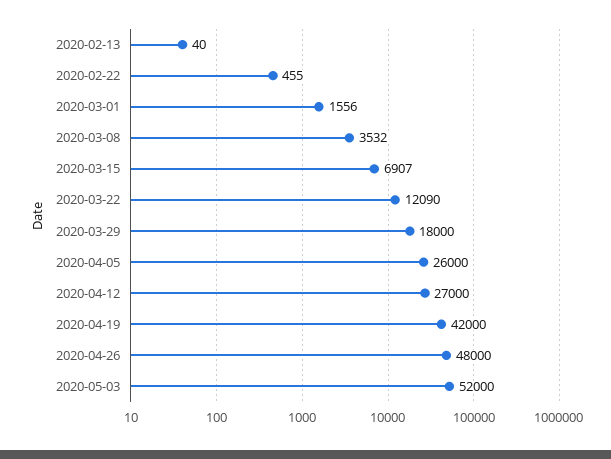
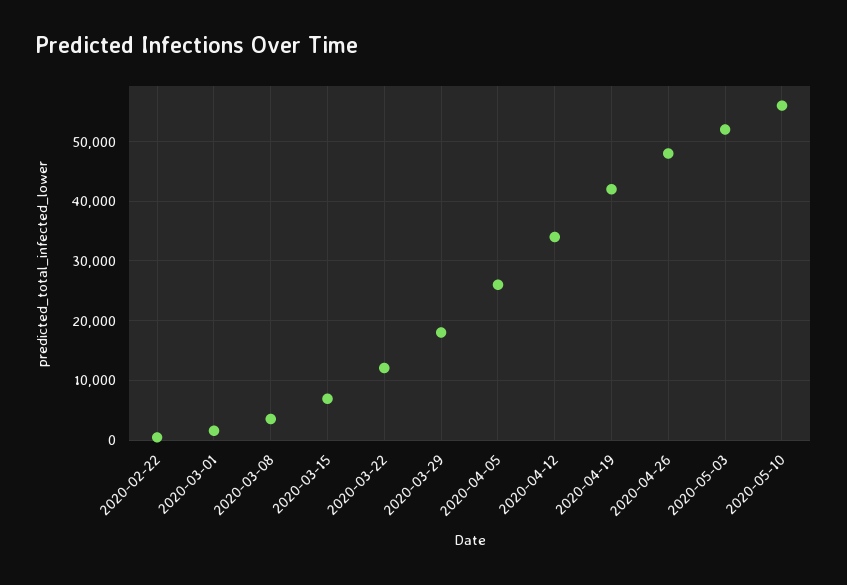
2020-02-13: 40 -> none
2020-04-12: 27000 -> 34000
2020-05-10: none -> 56000

